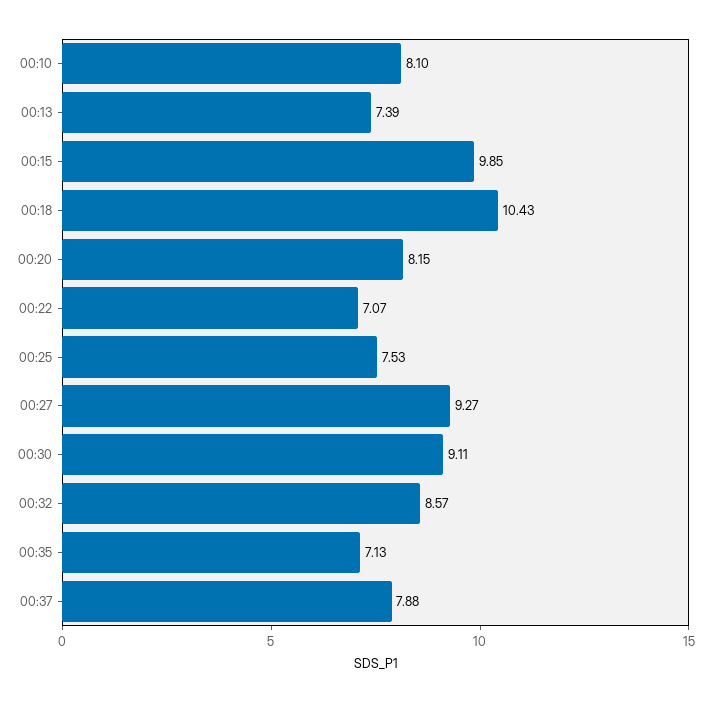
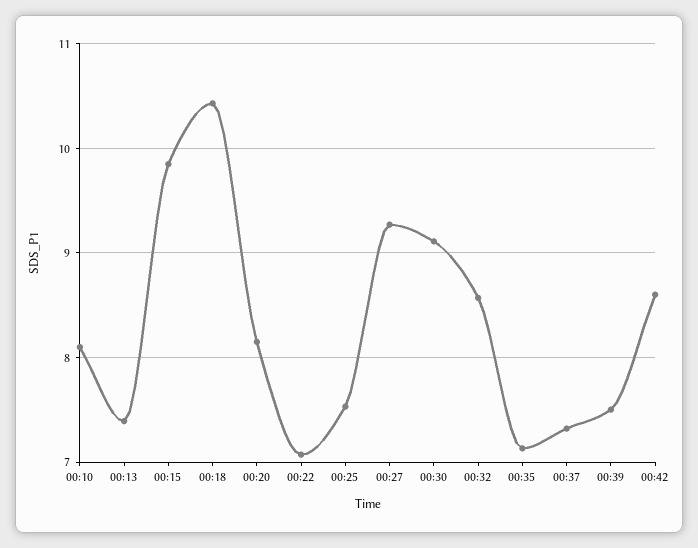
00:37: 7.88 -> 7.3
00:39: none -> 7.5
00:42: none -> 8.6

